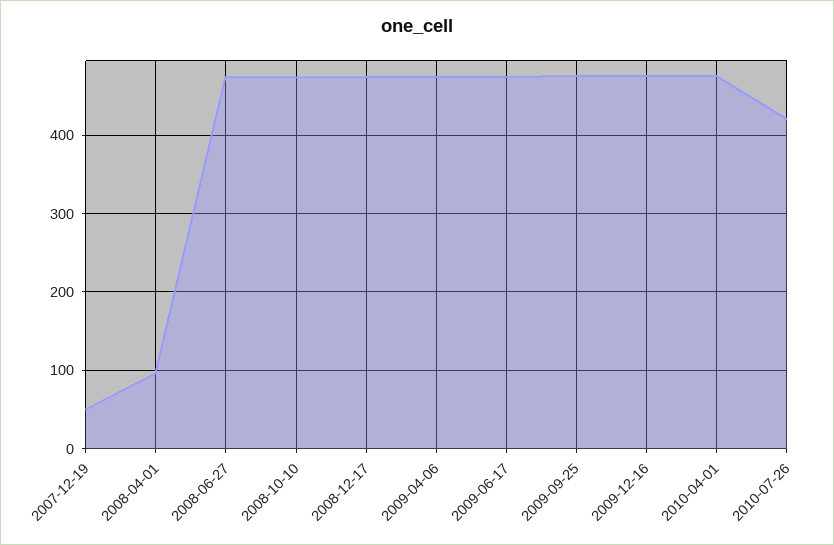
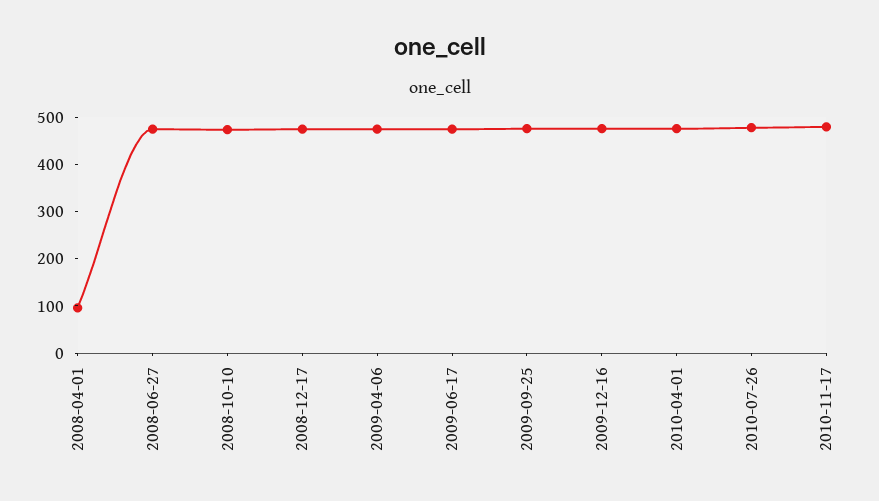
2007-12-19: 50 -> none
2010-07-26: 420 -> 480
2010-11-17: none -> 480

